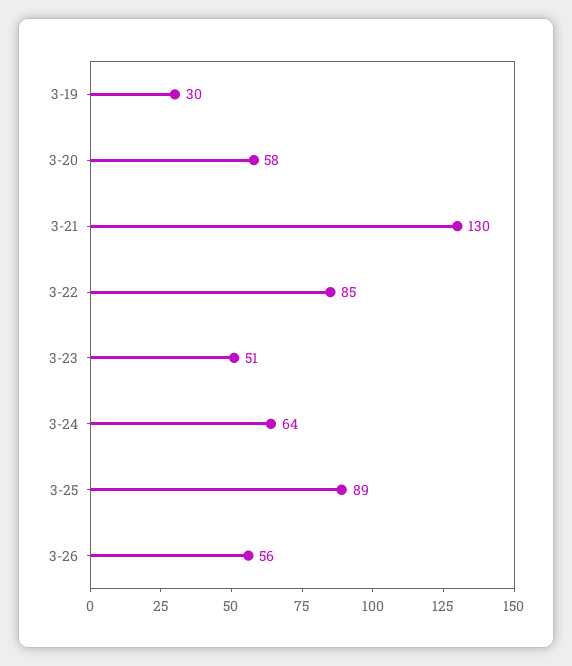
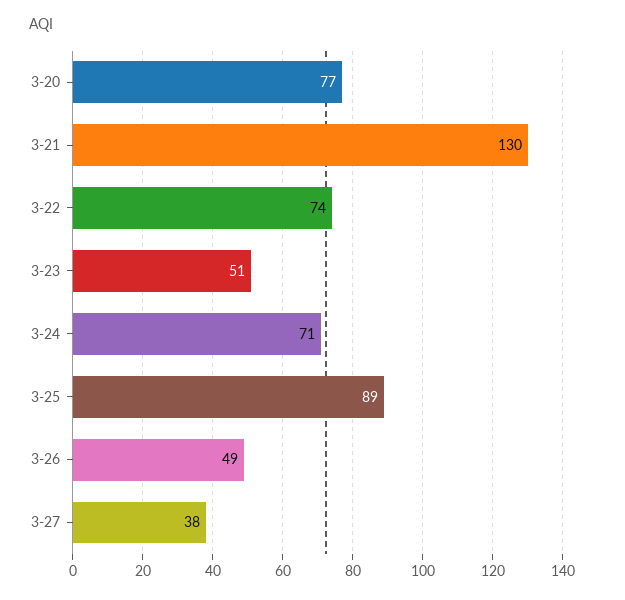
3-19: 30 -> none
3-20: 58 -> 77
3-22: 85 -> 74
3-24: 64 -> 71
3-26: 56 -> 49
3-27: none -> 38

